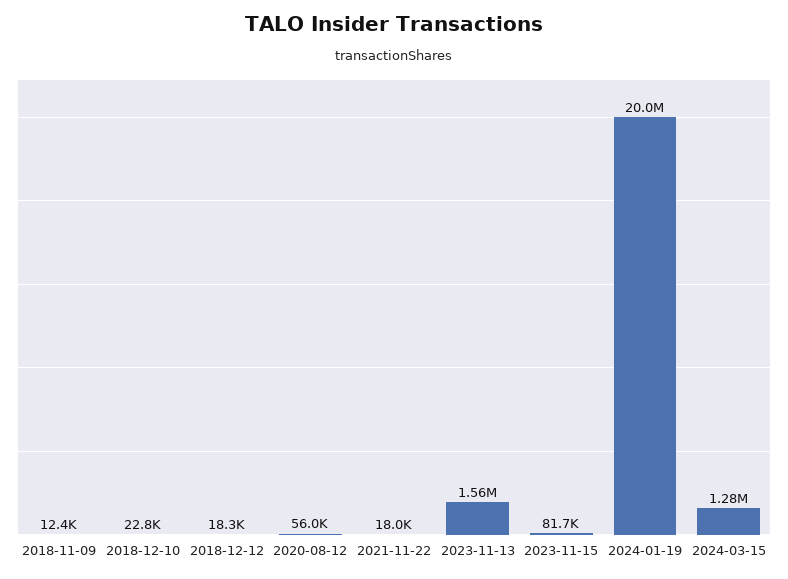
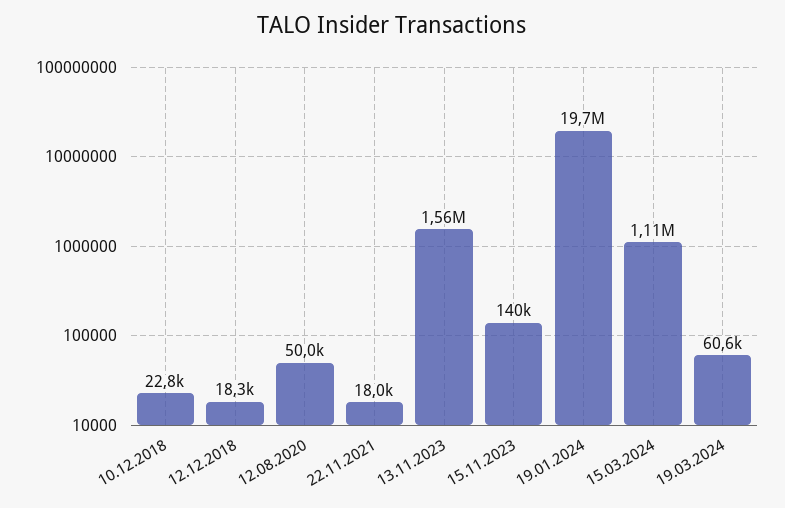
2018-11-09: 12400 -> none
2020-08-12: 56000 -> 50000
2023-11-15: 81700 -> 140000
2024-01-19: 20000000 -> 19700000
2024-03-15: 1280000 -> 1110000
19.03.2024: none -> 60600

